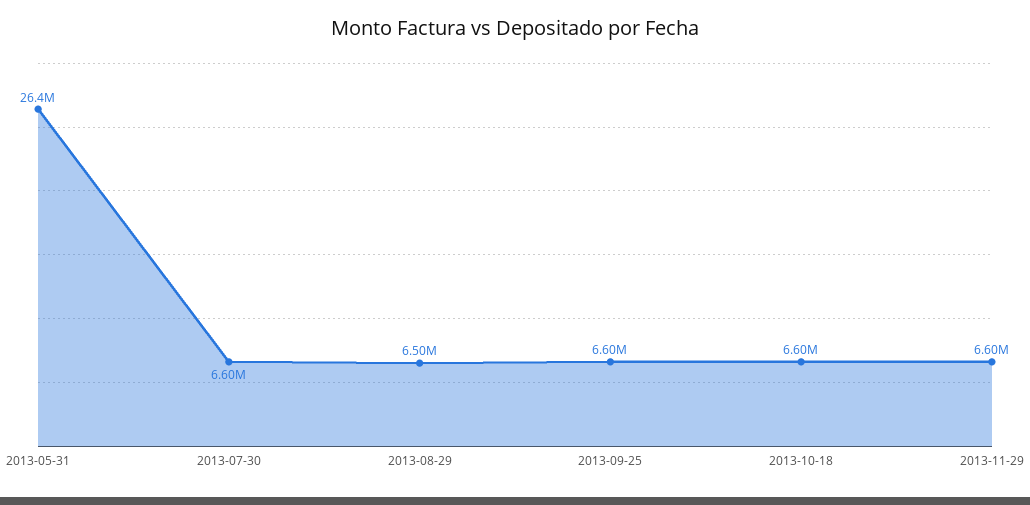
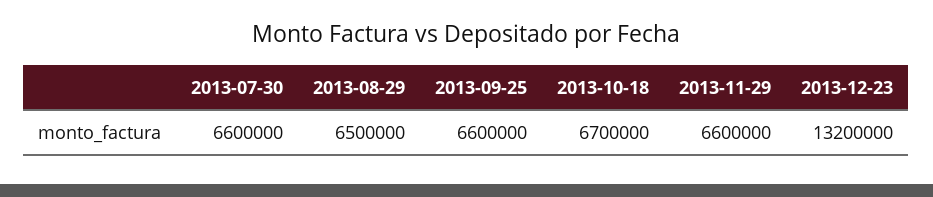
2013-05-31: 26400000 -> none
2013-10-18: 6600000 -> 6700000
2013-12-23: none -> 13200000

